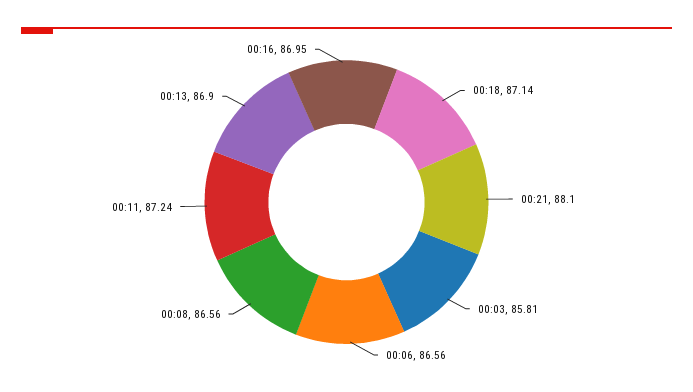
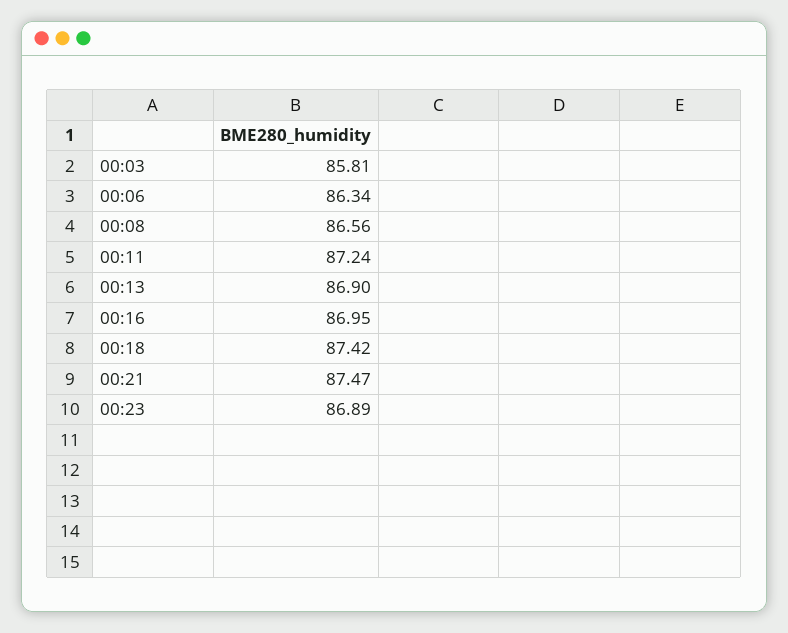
00:18: 87.14 -> 87.42
00:21: 88.1 -> 87.47
00:06: 86.56 -> 86.34
00:23: none -> 86.89

